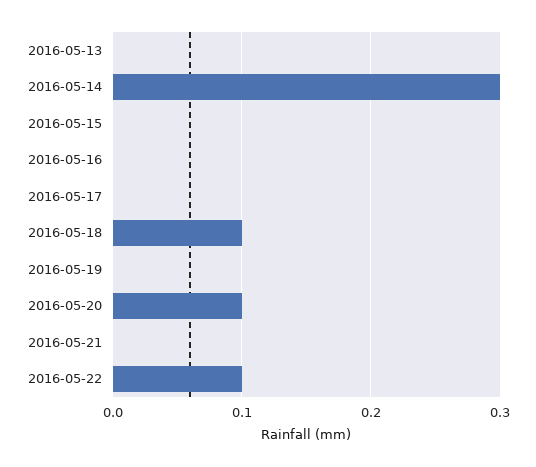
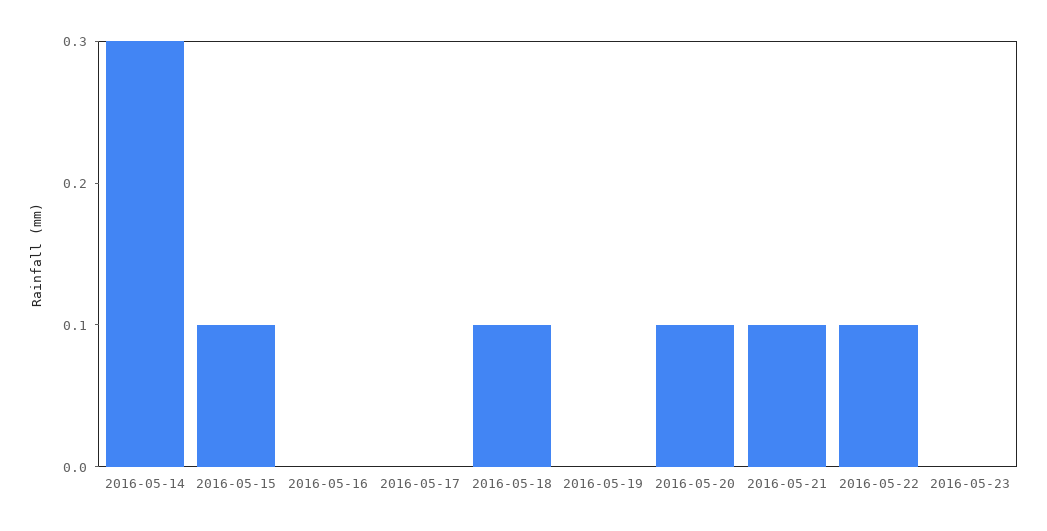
2016-05-13: 0 -> none
2016-05-15: 0 -> 0.1
2016-05-21: 0 -> 0.1
2016-05-23: none -> 0

